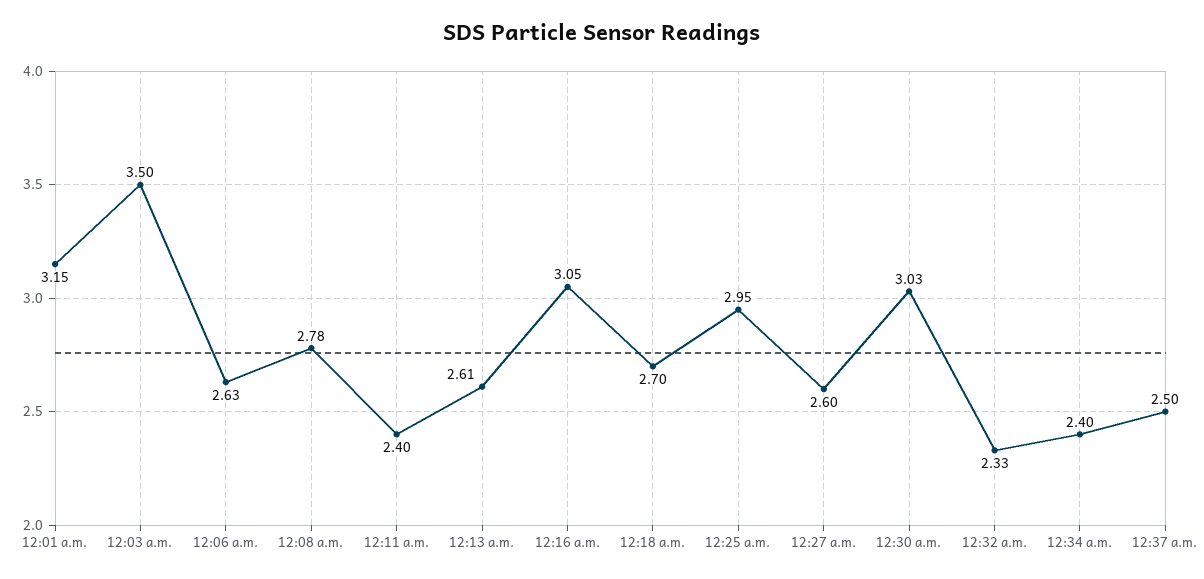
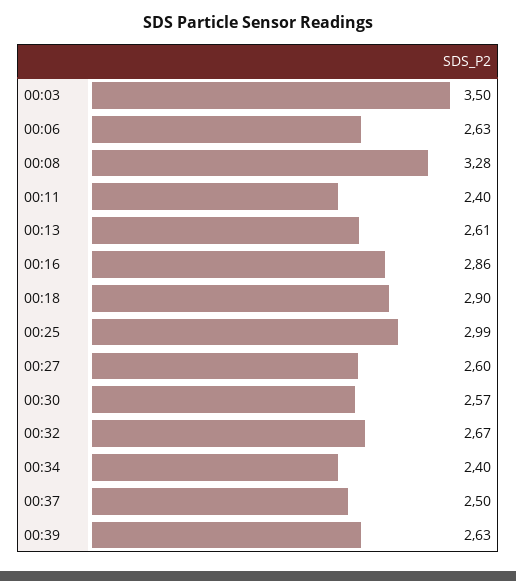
12:01 a.m.: 3.15 -> none
12:08 a.m.: 2.78 -> 3.28
12:16 a.m.: 3.05 -> 2.86
12:18 a.m.: 2.7 -> 2.9
12:25 a.m.: 2.95 -> 2.99
12:30 a.m.: 3.03 -> 2.57
12:32 a.m.: 2.33 -> 2.67
00:39: none -> 2.63

